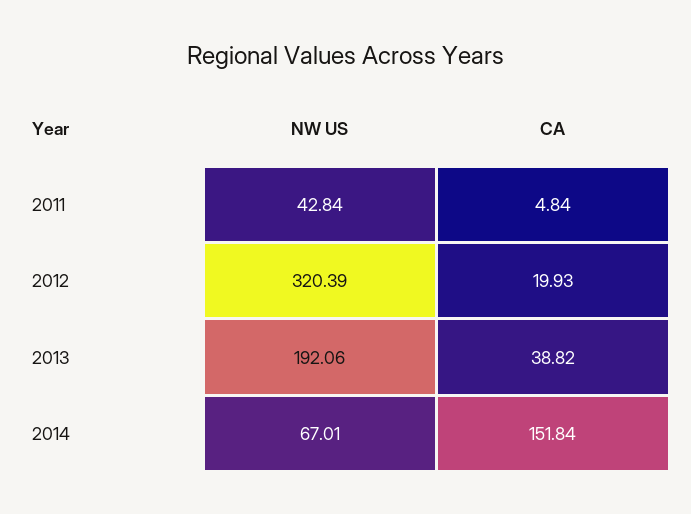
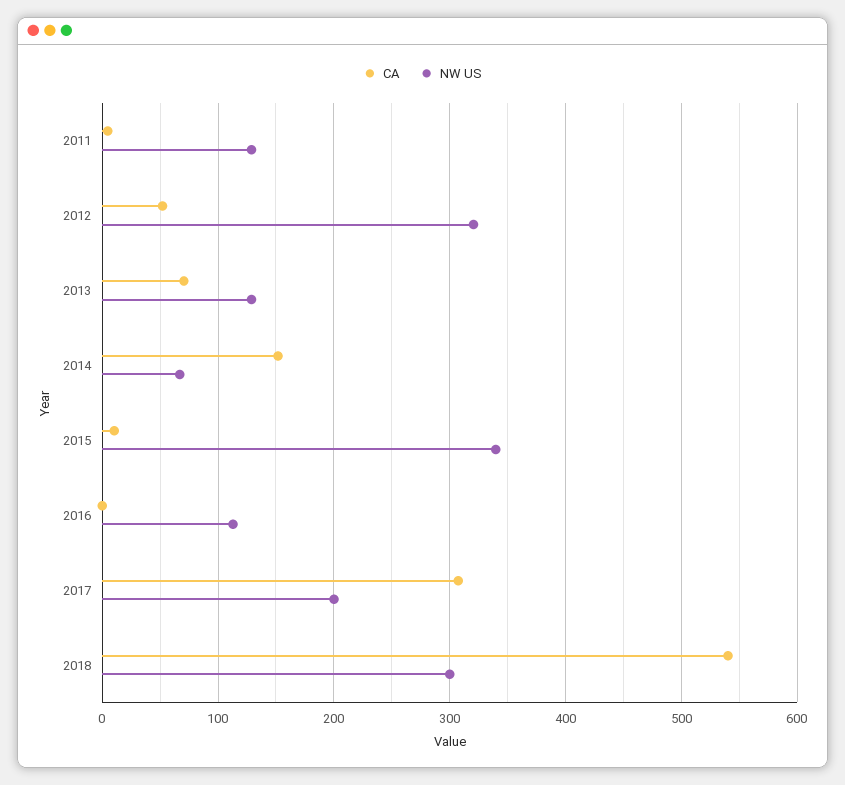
NW US, 2011: 42.84 -> 130
CA, 2012: 19.93 -> 50
NW US, 2013: 192.06 -> 130
CA, 2013: 38.82 -> 70
CA, 2015: none -> 10
NW US, 2015: none -> 340
CA, 2016: none -> 0
NW US, 2016: none -> 110
CA, 2017: none -> 310
NW US, 2017: none -> 200
CA, 2018: none -> 540
NW US, 2018: none -> 300

